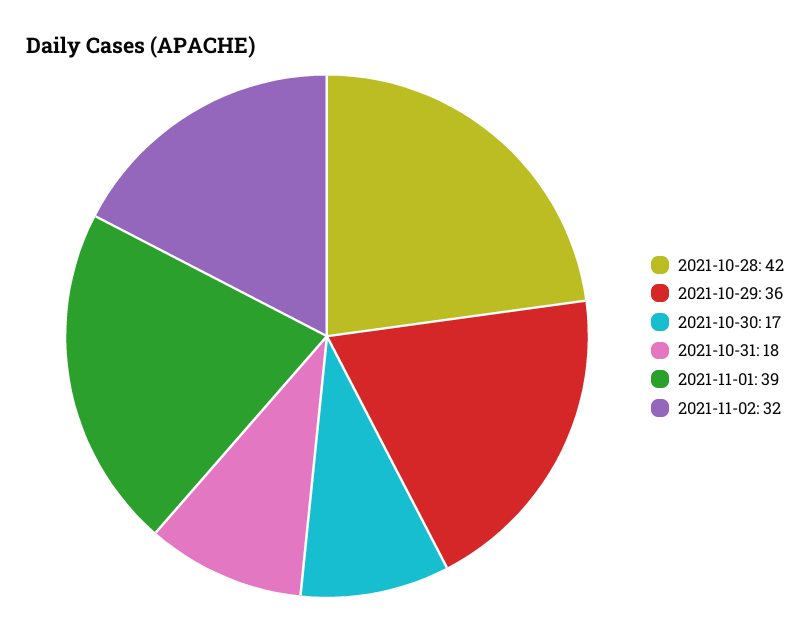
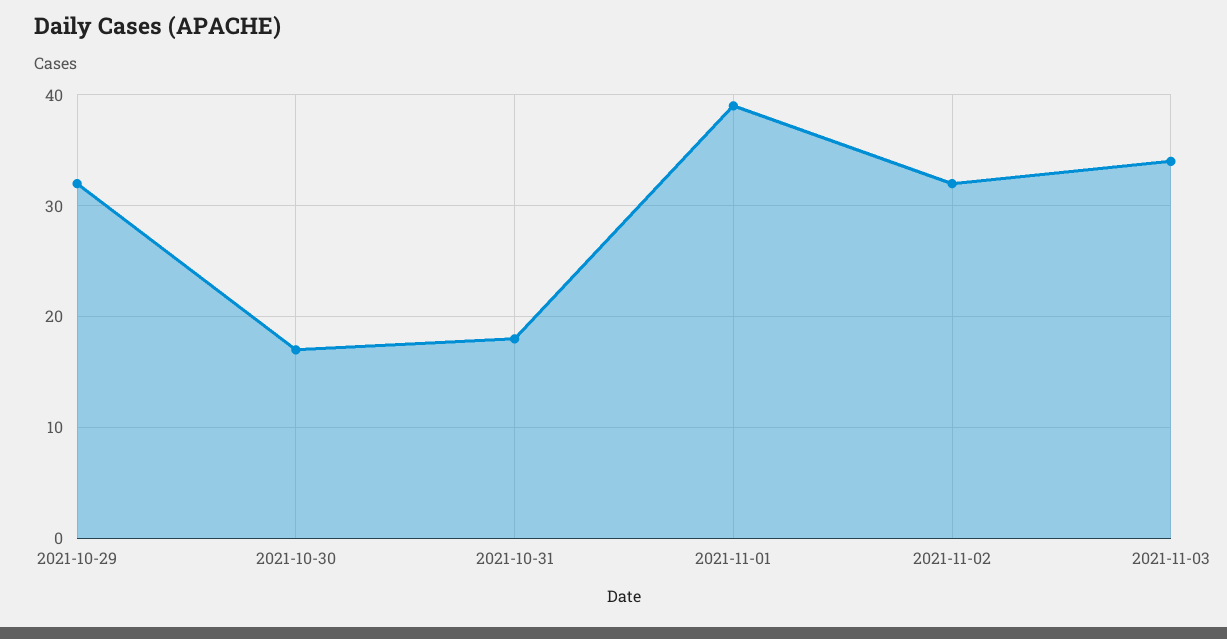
2021-10-28: 42 -> none
2021-10-29: 36 -> 32
2021-11-03: none -> 34

